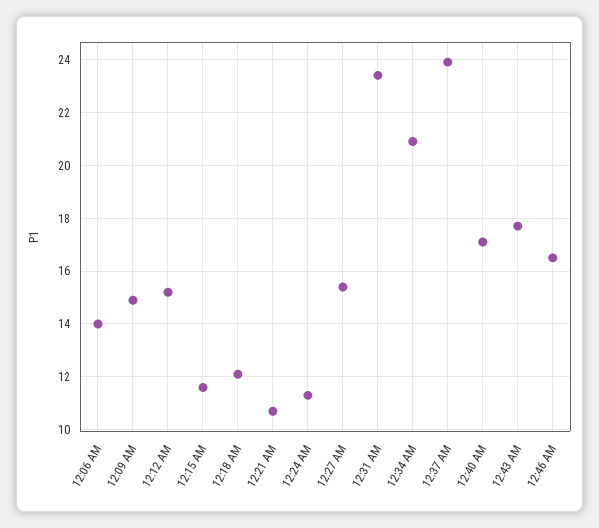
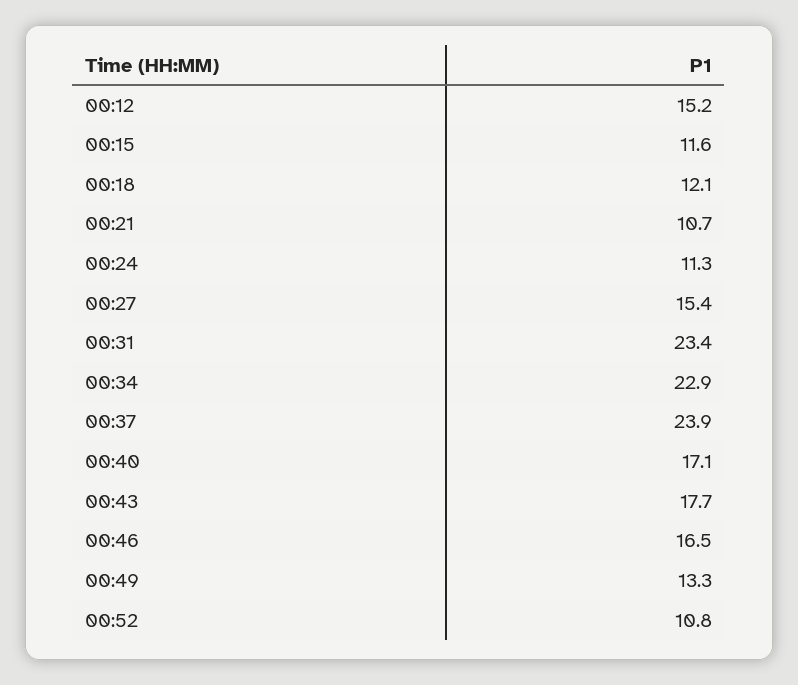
12:06 AM: 14 -> none
12:09 AM: 15 -> none
12:34 AM: 21 -> 22.9
00:49: none -> 13.3
00:52: none -> 10.8

